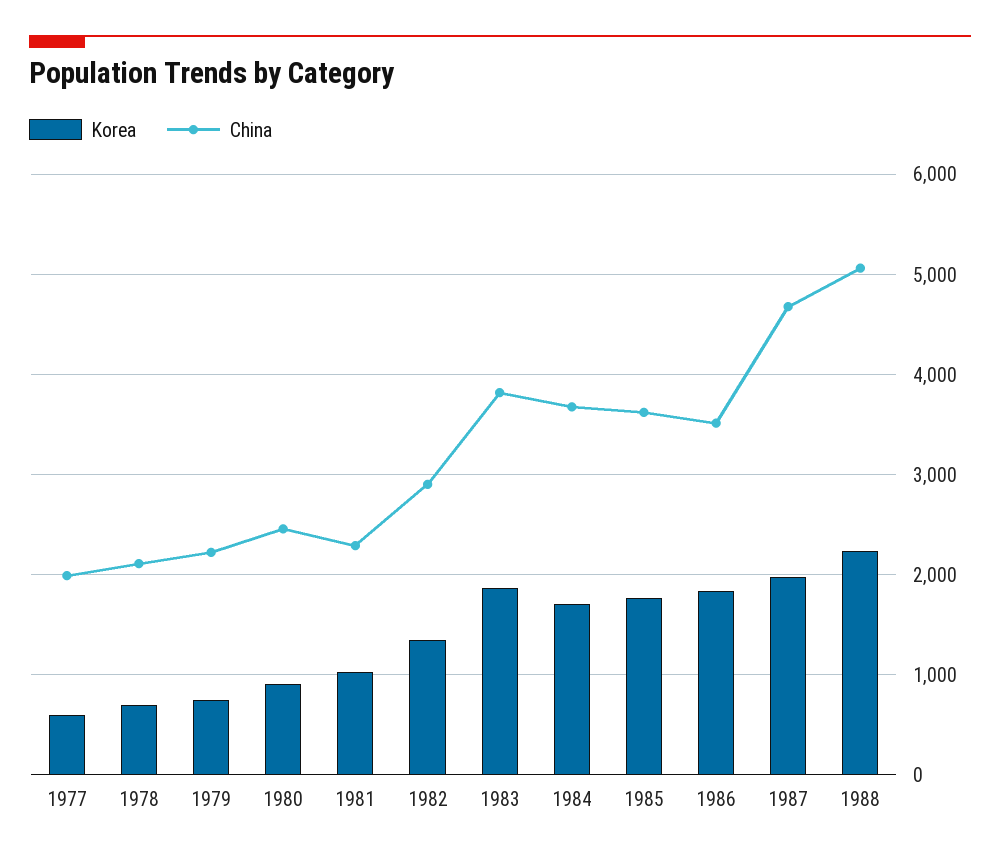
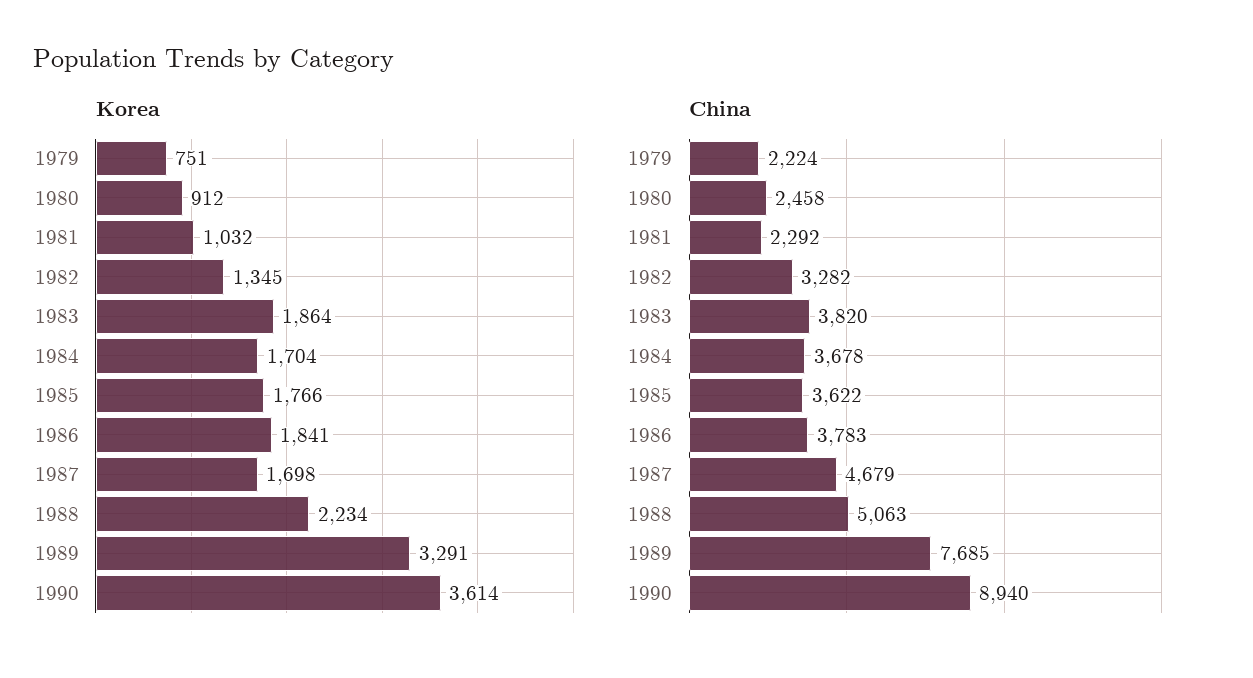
Korea, 1977: 600 -> none
China, 1977: 2000 -> none
Korea, 1978: 700 -> none
China, 1978: 2100 -> none
China, 1982: 2900 -> 3282
China, 1986: 3500 -> 3783
Korea, 1987: 2000 -> 1698
Korea, 1989: none -> 3291
Korea, 1990: none -> 3614
China, 1989: none -> 7685
China, 1990: none -> 8940

